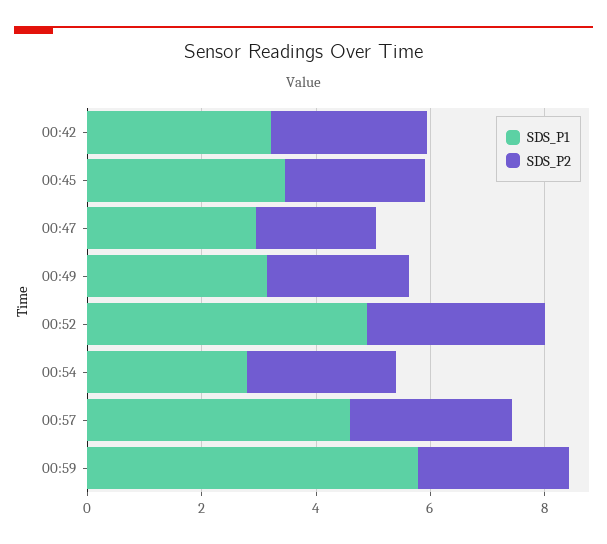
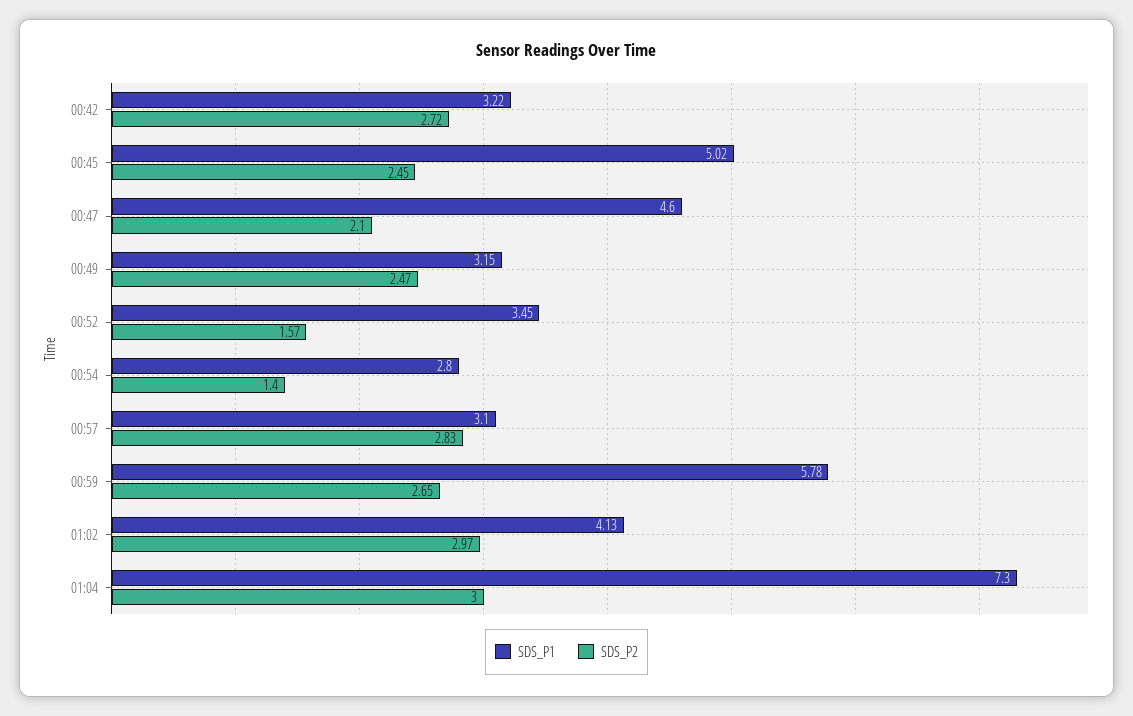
SDS_P1, 00:45: 3.5 -> 5.02
SDS_P1, 00:47: 3 -> 4.6
SDS_P1, 00:52: 5 -> 3.45
SDS_P2, 00:52: 3 -> 1.57
SDS_P2, 00:54: 2.5 -> 1.4
SDS_P1, 00:57: 4.5 -> 3.1
SDS_P1, 01:02: none -> 4.13
SDS_P2, 01:02: none -> 2.97
SDS_P1, 01:04: none -> 7.3
SDS_P2, 01:04: none -> 3

